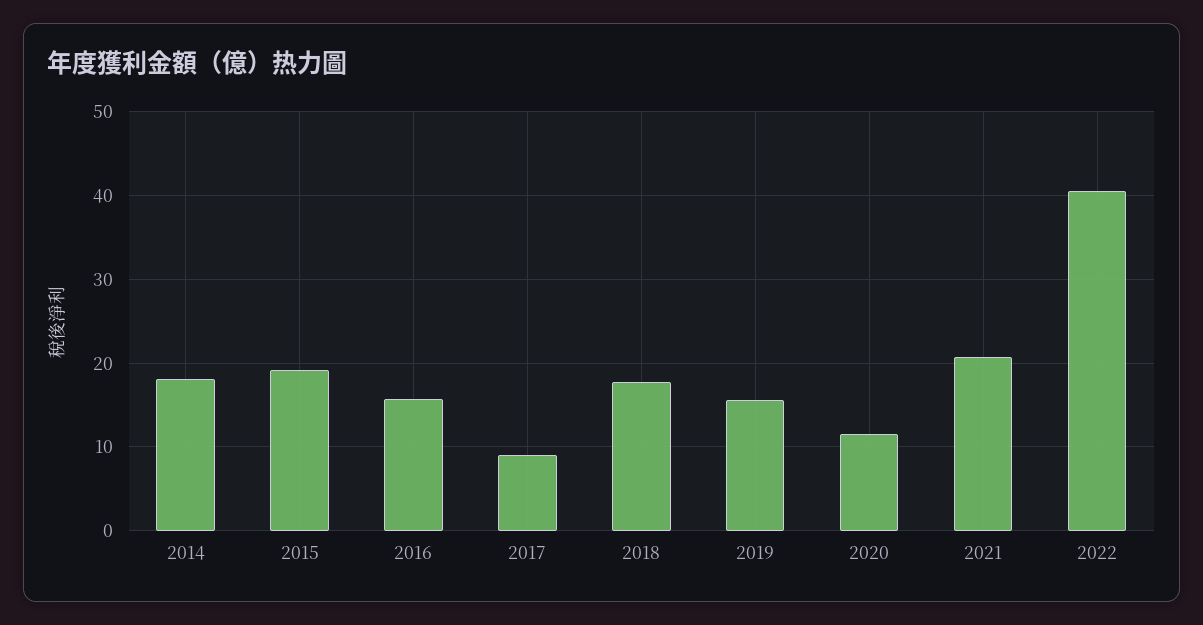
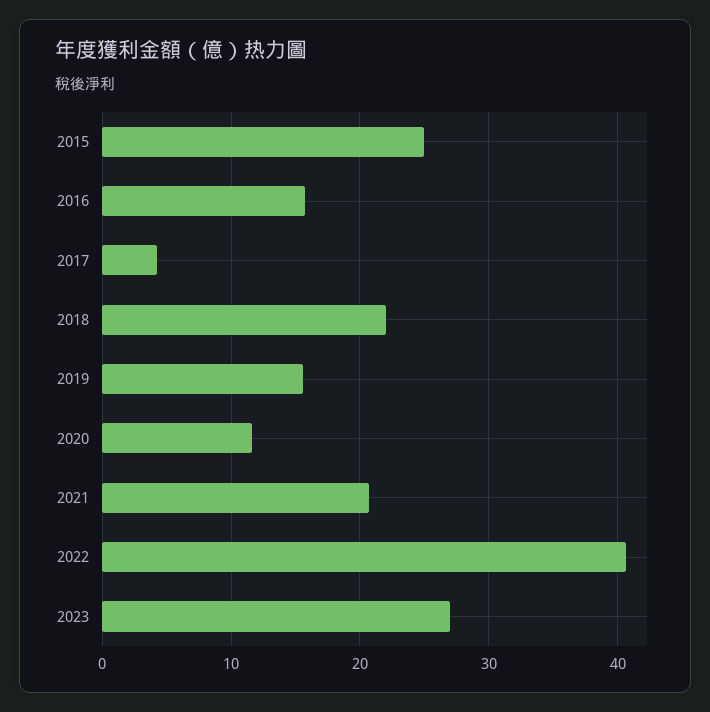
2014: 18 -> none
2015: 19 -> 25
2017: 9 -> 4
2018: 18 -> 22
2023: none -> 27

